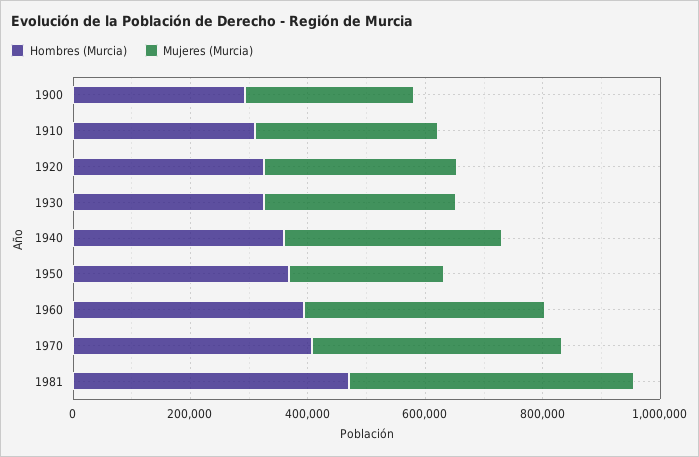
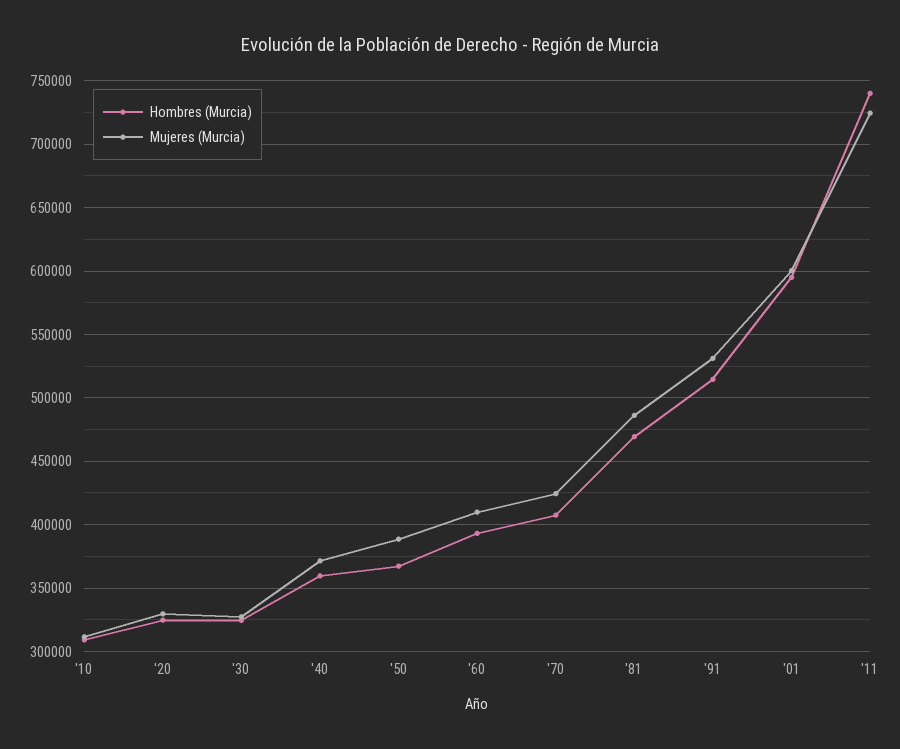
Hombres (Murcia), 1900: 300000 -> none
Mujeres (Murcia), 1900: 300000 -> none
Mujeres (Murcia), 1950: 250000 -> 390000
Hombres (Murcia), '91: none -> 515000
Mujeres (Murcia), '91: none -> 530000
Hombres (Murcia), '01: none -> 595000
Mujeres (Murcia), '01: none -> 600000
Hombres (Murcia), '11: none -> 740000
Mujeres (Murcia), '11: none -> 725000

